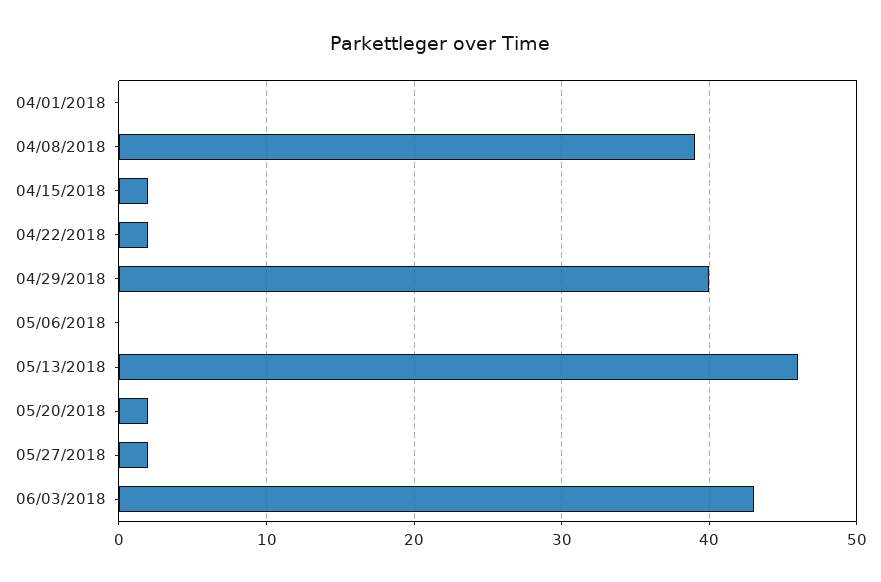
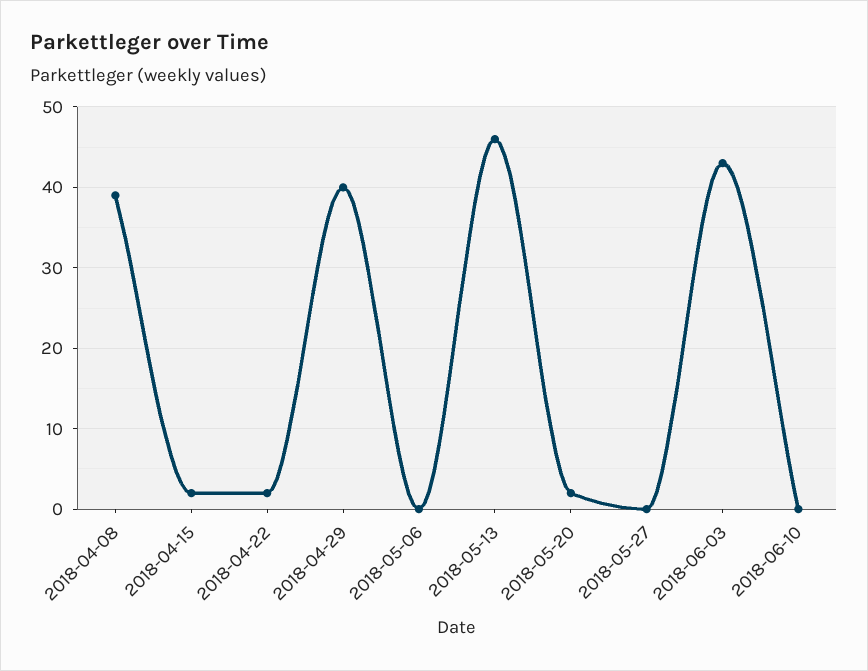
04/01/2018: 0 -> none
05/27/2018: 2 -> 0
2018-06-10: none -> 0

